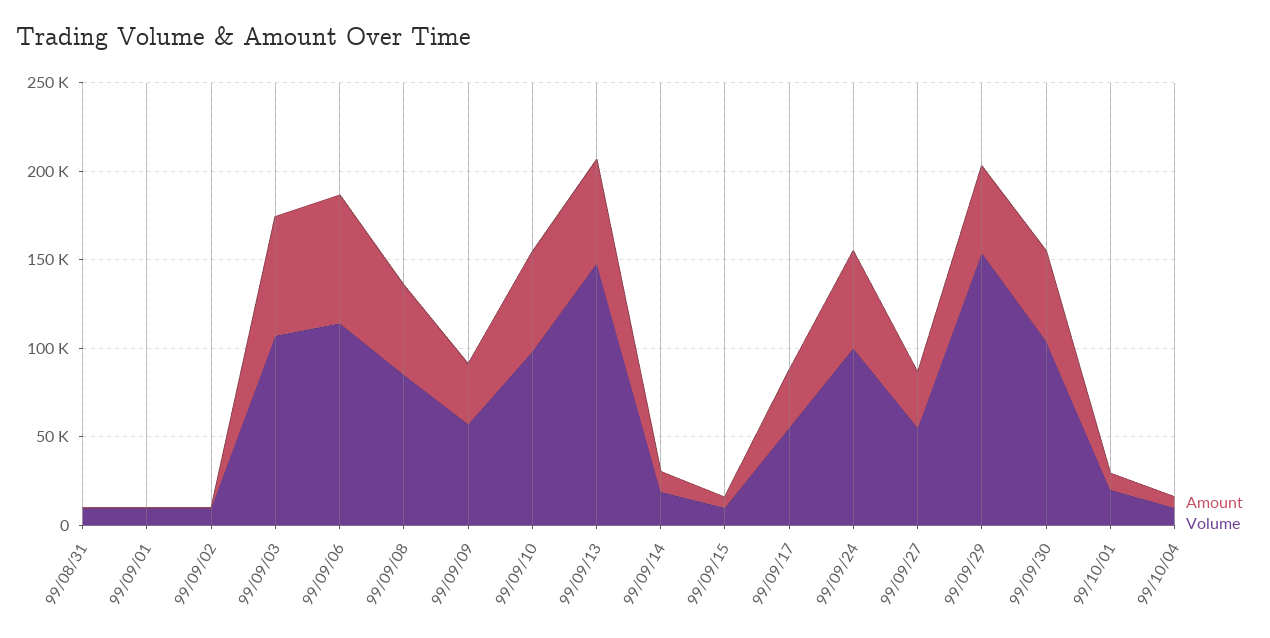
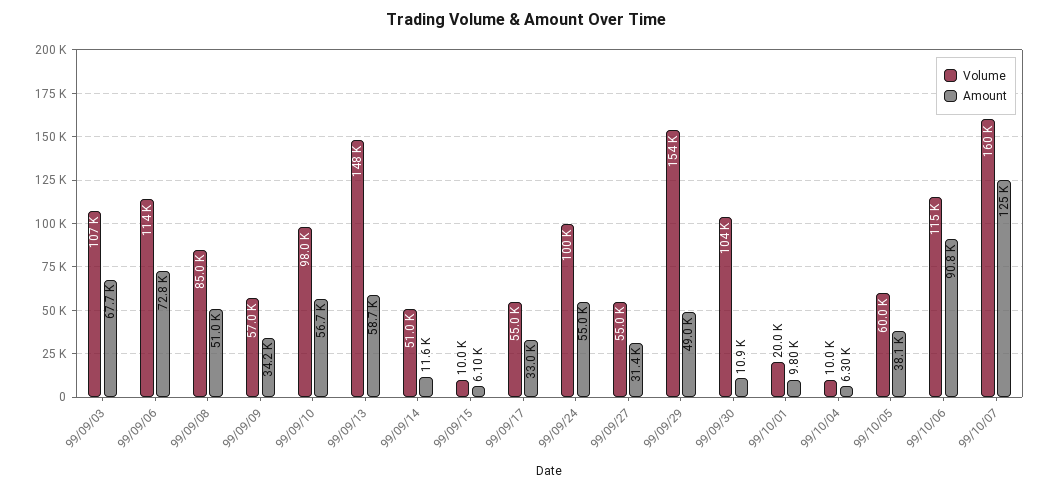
Amount, 99/08/31: 0 -> none
Volume, 99/08/31: 10000 -> none
Amount, 99/09/01: 0 -> none
Volume, 99/09/01: 10000 -> none
Amount, 99/09/02: 0 -> none
Volume, 99/09/02: 10000 -> none
Volume, 99/09/14: 20000 -> 51000
Amount, 99/09/30: 50000 -> 10900
Volume, 99/10/05: none -> 60000
Amount, 99/10/05: none -> 38100
Volume, 99/10/06: none -> 115000
Amount, 99/10/06: none -> 90800
Volume, 99/10/07: none -> 160000
Amount, 99/10/07: none -> 125000

